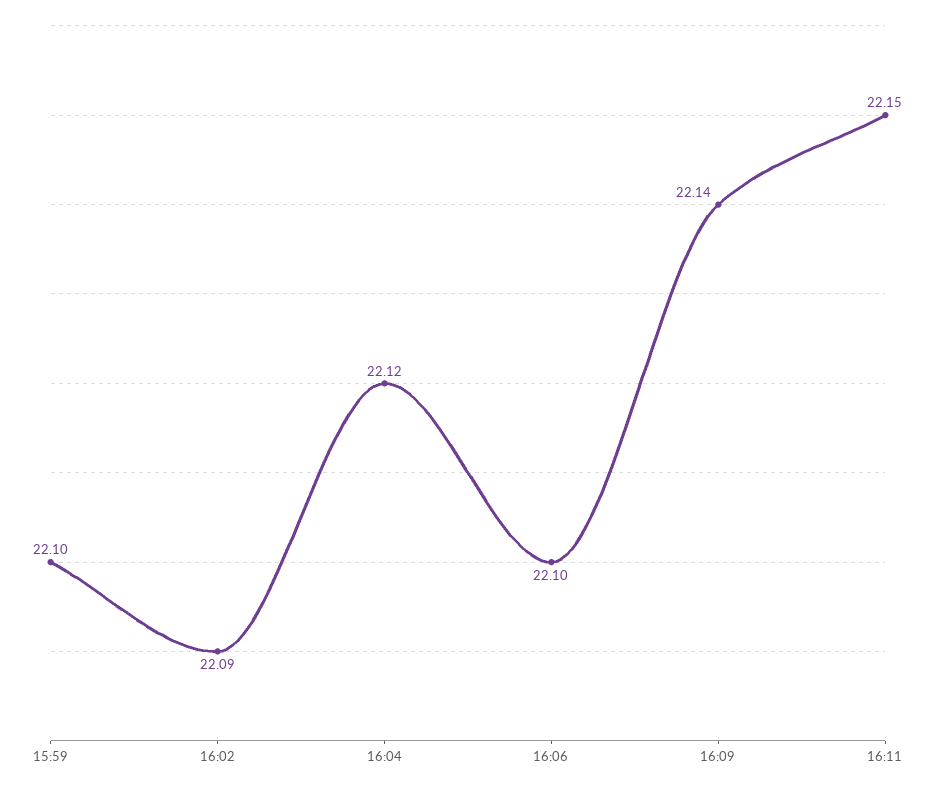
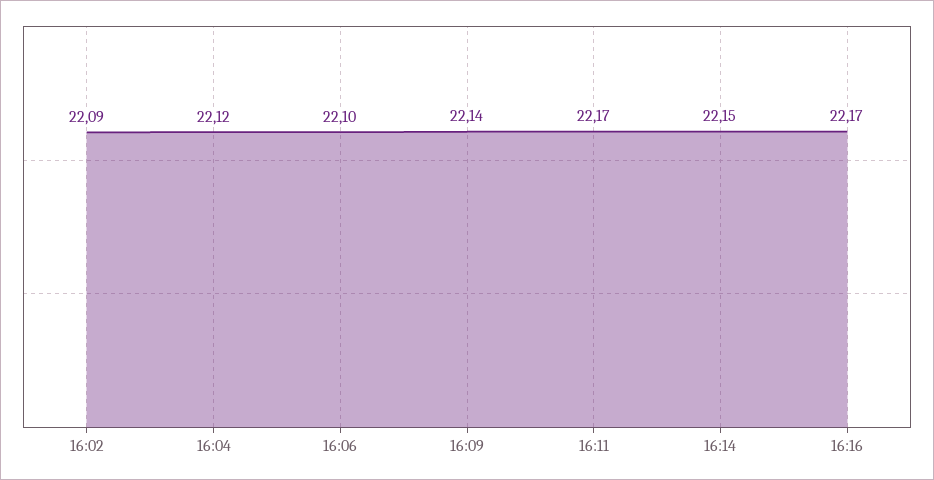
15:59: 22.1 -> none
16:11: 22.15 -> 22.17
16:14: none -> 22.15
16:16: none -> 22.17

